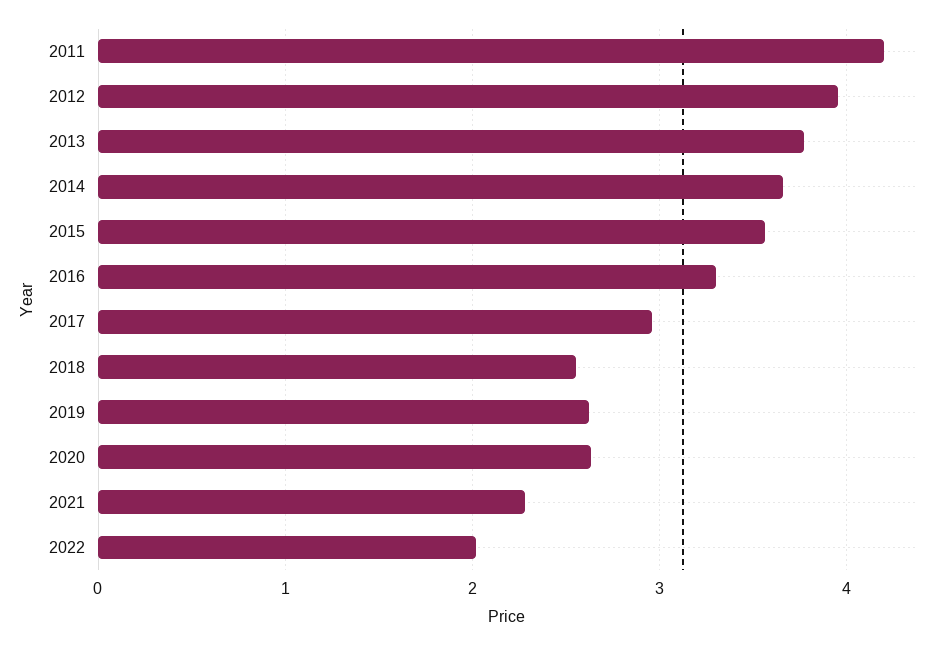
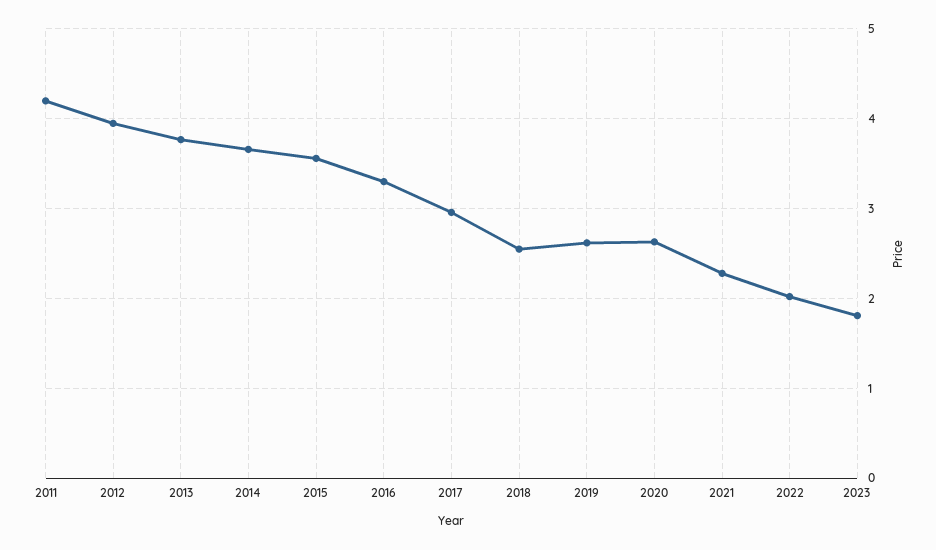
2023: none -> 1.8

